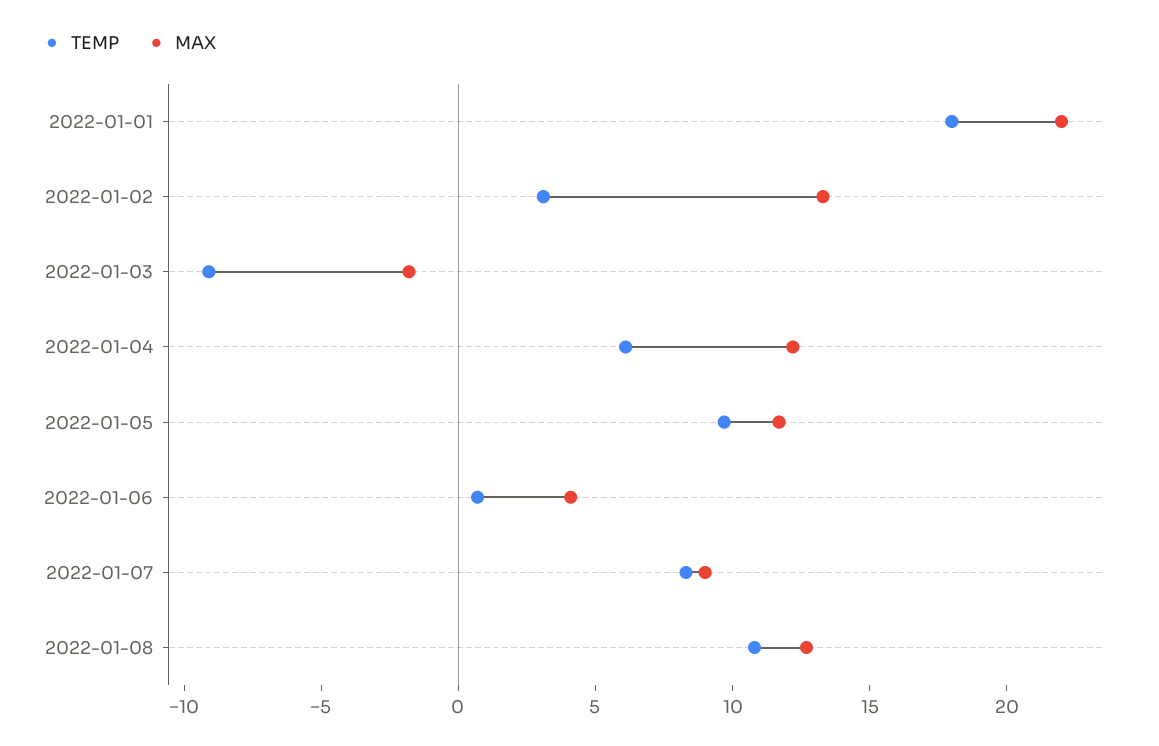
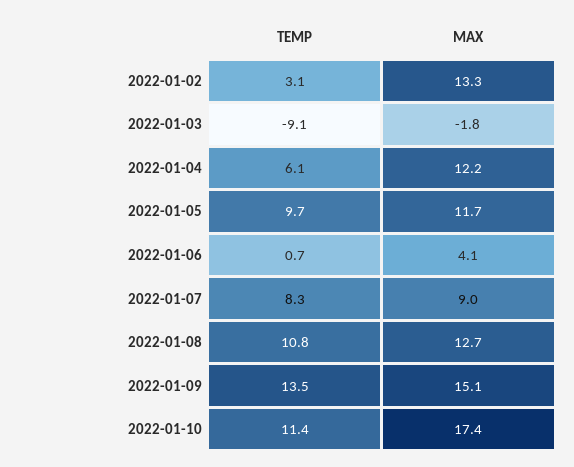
TEMP, 2022-01-01: 18 -> none
MAX, 2022-01-01: 22 -> none
TEMP, 2022-01-09: none -> 13.5
MAX, 2022-01-09: none -> 15.1
TEMP, 2022-01-10: none -> 11.4
MAX, 2022-01-10: none -> 17.4

